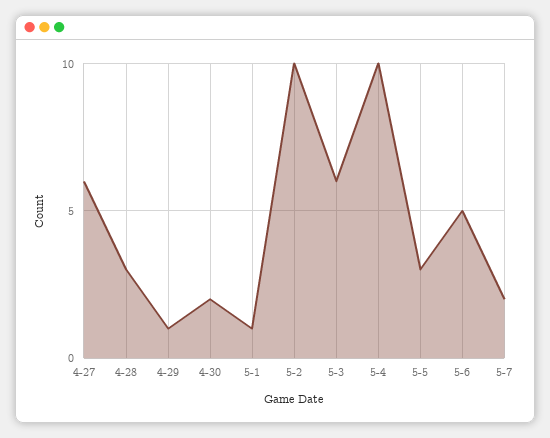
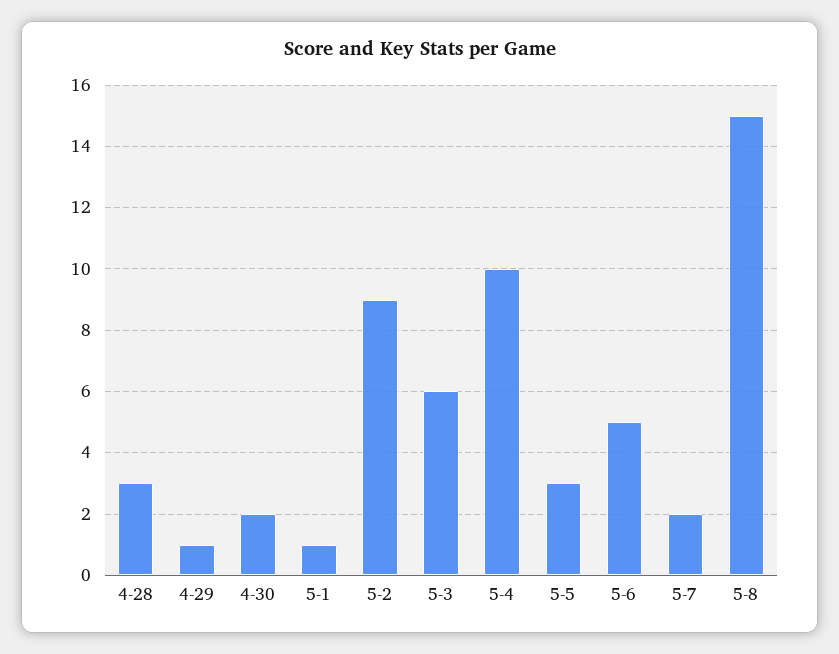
4-27: 6 -> none
5-2: 10 -> 9
5-8: none -> 15

